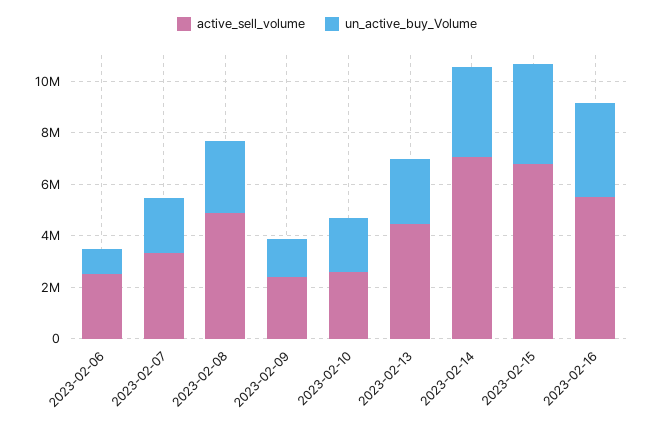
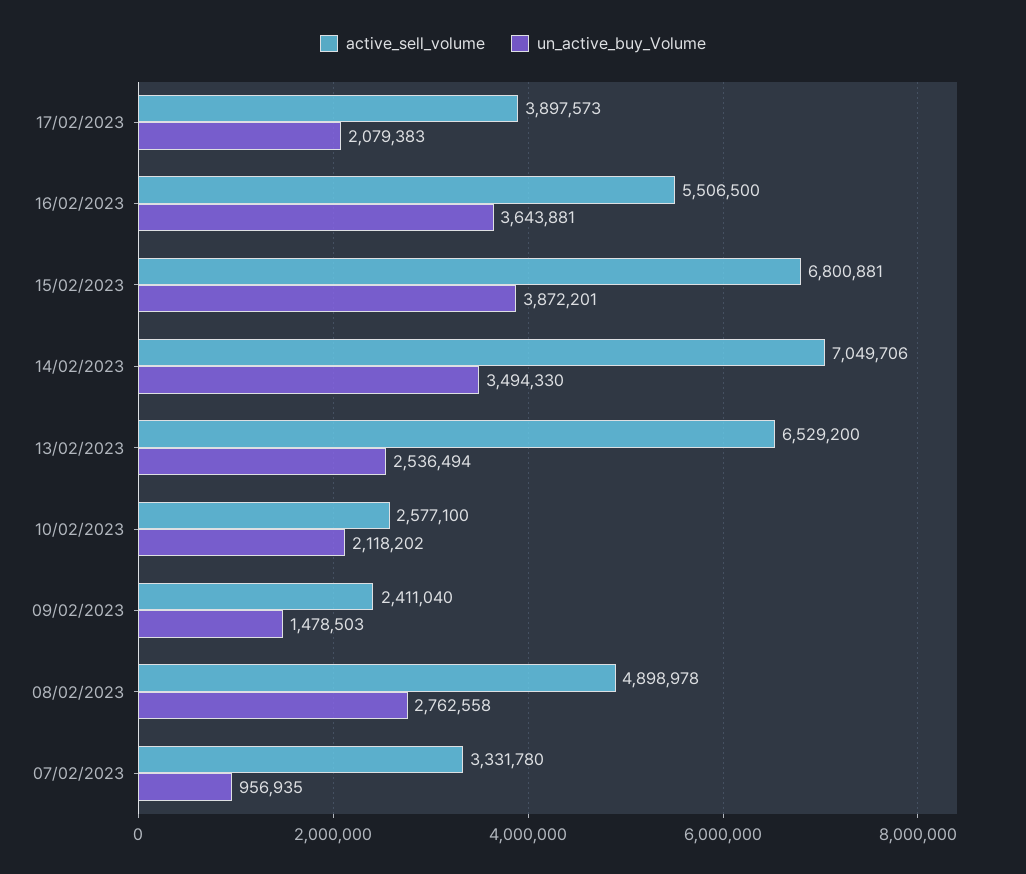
active_sell_volume, 2023-02-06: 2500000 -> none
un_active_buy_Volume, 2023-02-06: 1000000 -> none
un_active_buy_Volume, 2023-02-07: 2000000 -> 956935
active_sell_volume, 2023-02-13: 4500000 -> 6529200
active_sell_volume, 17/02/2023: none -> 3897573
un_active_buy_Volume, 17/02/2023: none -> 2079383

